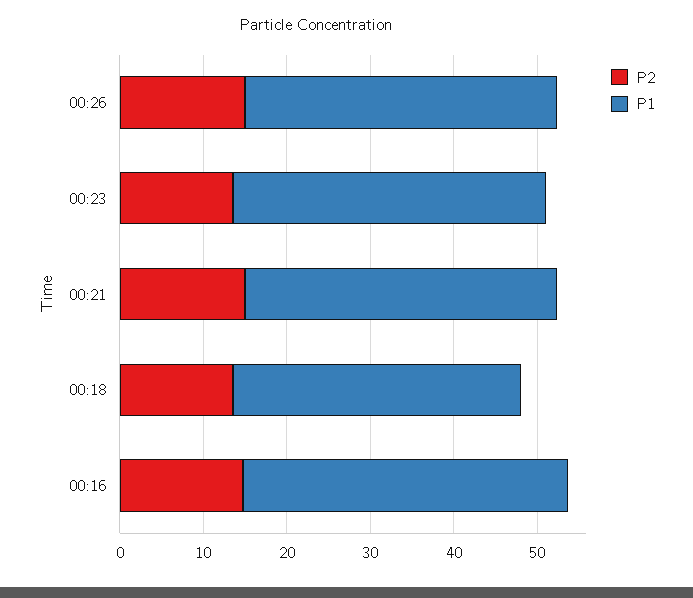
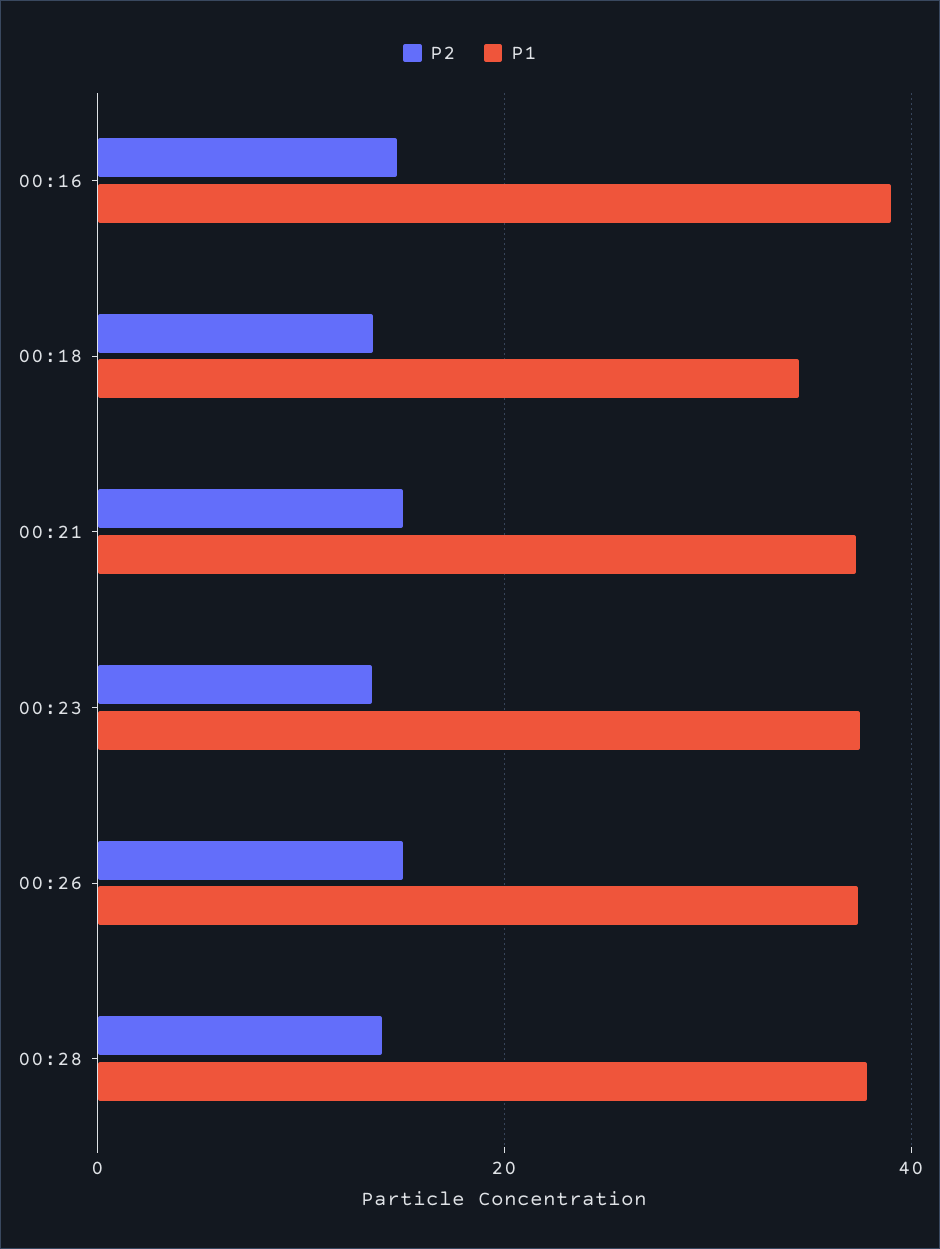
P2, 00:28: none -> 14
P1, 00:28: none -> 38

